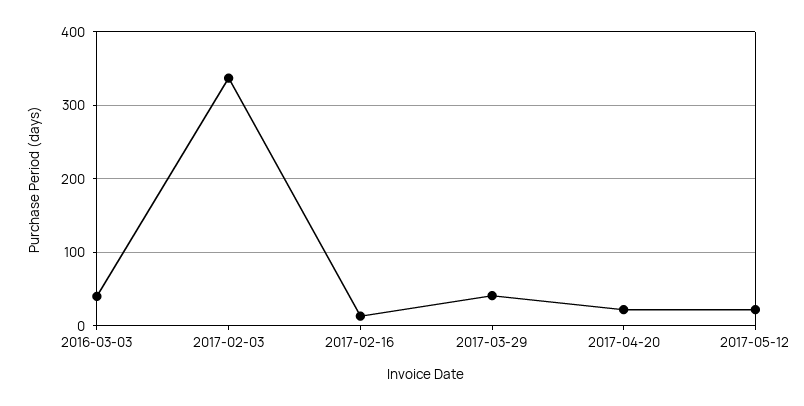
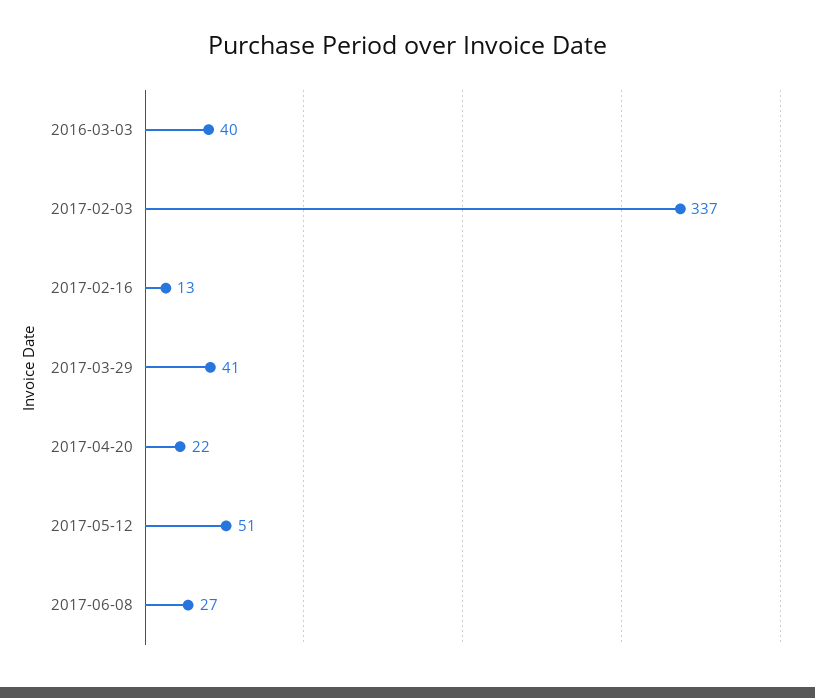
2017-05-12: 20 -> 51
2017-06-08: none -> 27

